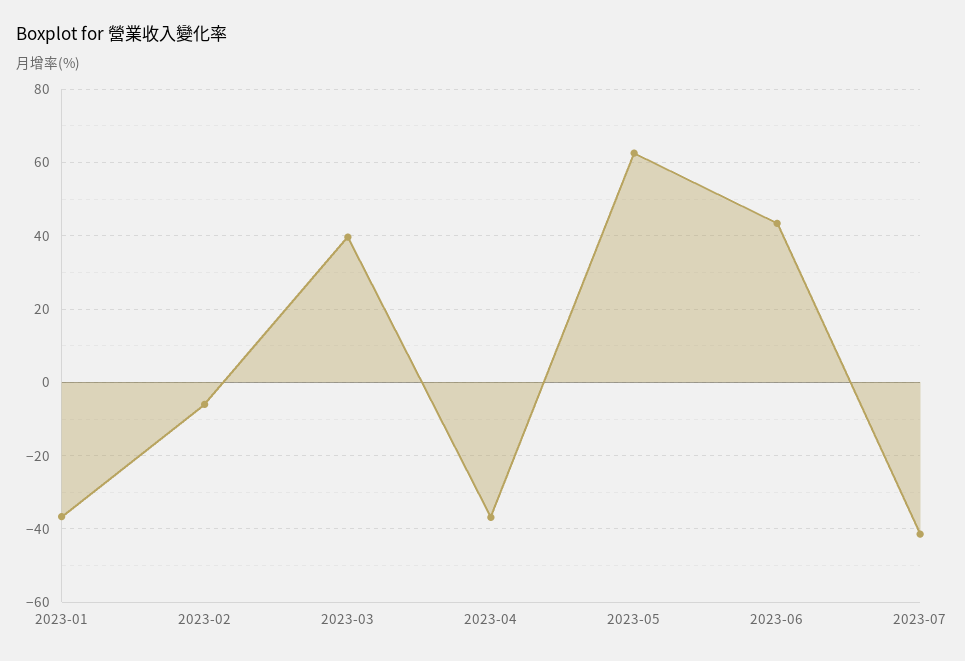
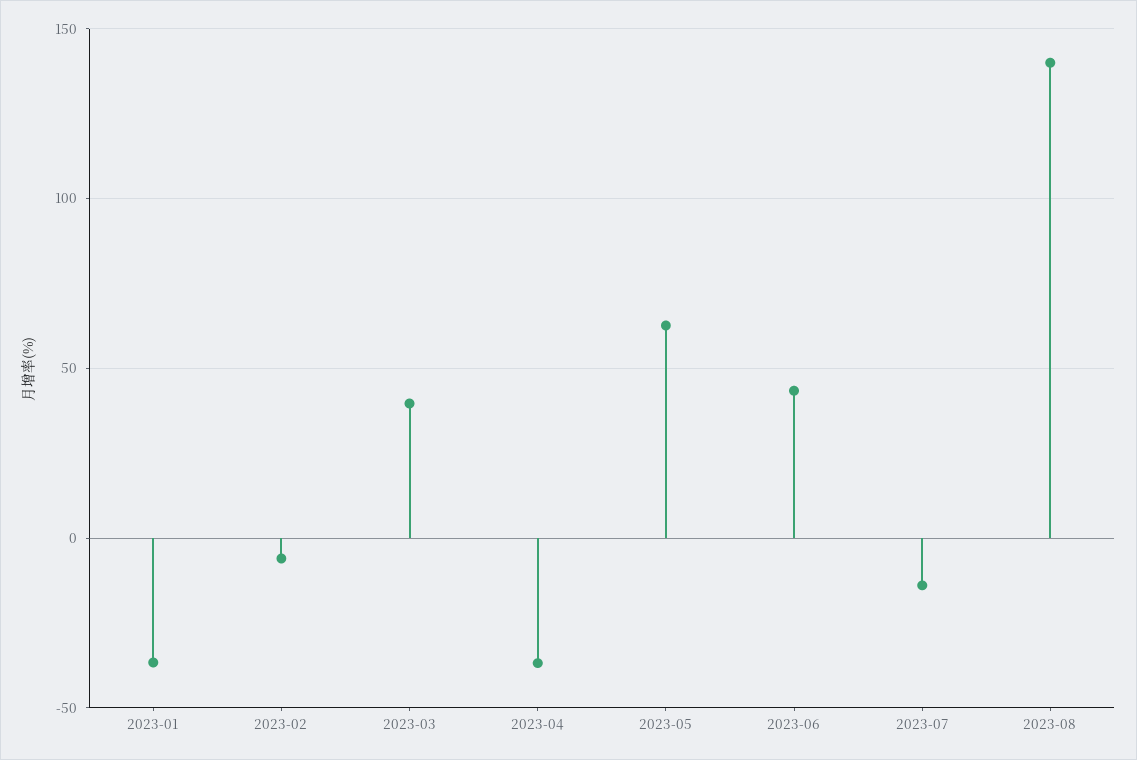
2023-07: -42 -> -15
2023-08: none -> 140

